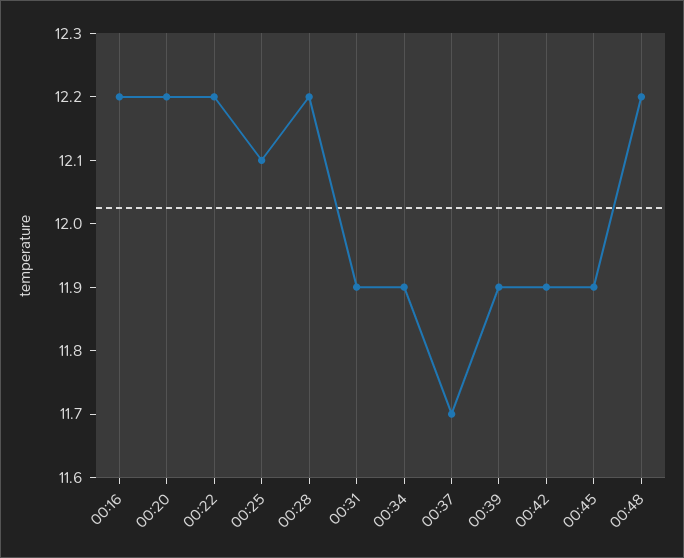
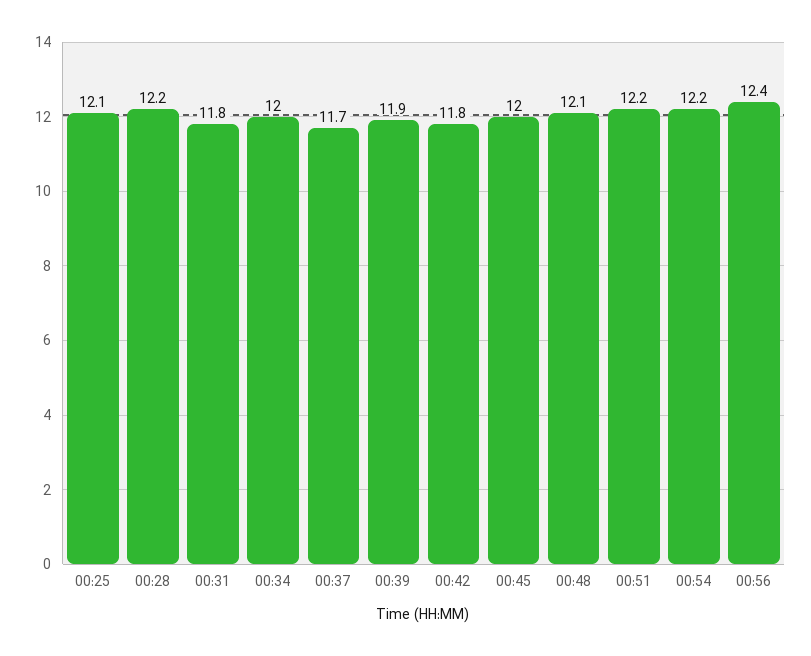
00:16: 12.2 -> none
00:20: 12.2 -> none
00:22: 12.2 -> none
00:31: 11.9 -> 11.8
00:34: 11.9 -> 12
00:42: 11.9 -> 11.8
00:45: 11.9 -> 12
00:48: 12.2 -> 12.1
00:51: none -> 12.2
00:54: none -> 12.2
00:56: none -> 12.4

